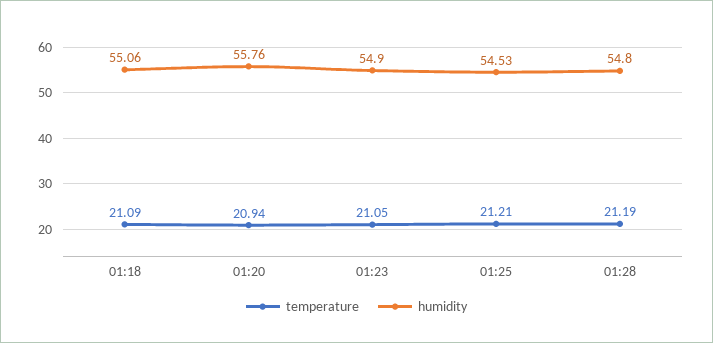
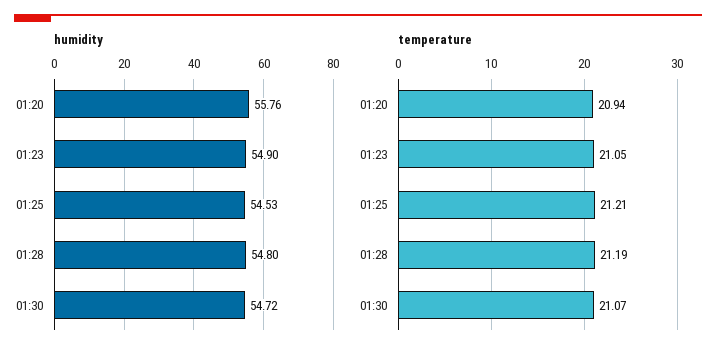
temperature, 01:18: 21.09 -> none
humidity, 01:18: 55.06 -> none
humidity, 01:30: none -> 54.72
temperature, 01:30: none -> 21.07

